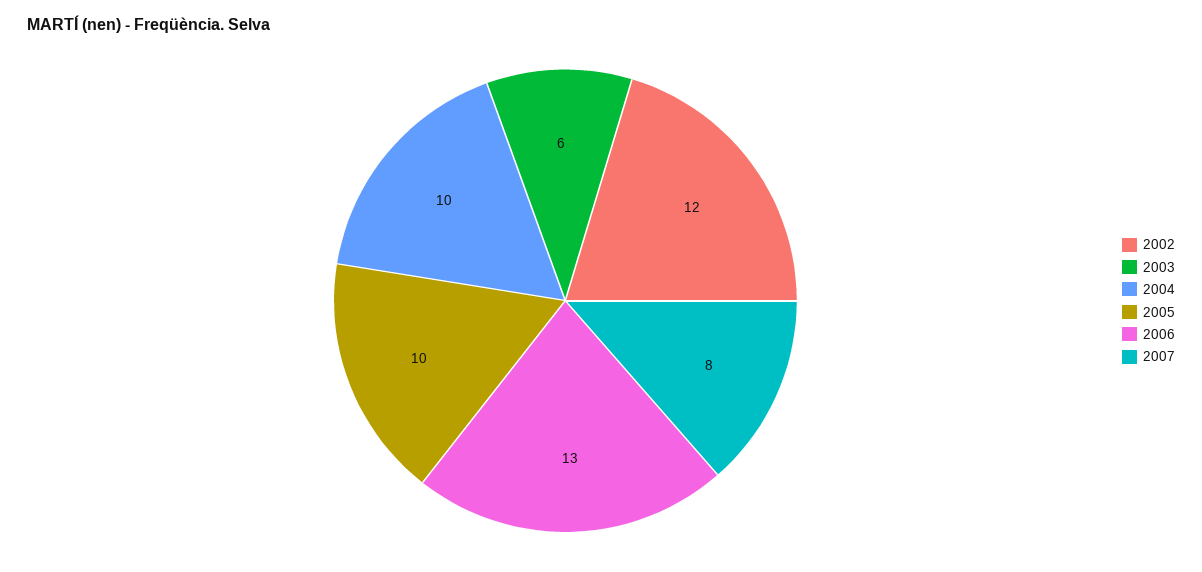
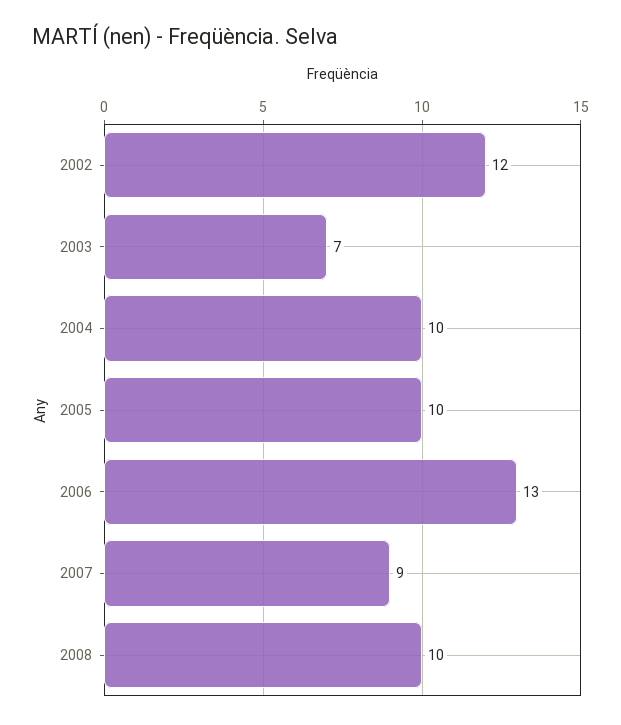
2003: 6 -> 7
2007: 8 -> 9
2008: none -> 10

